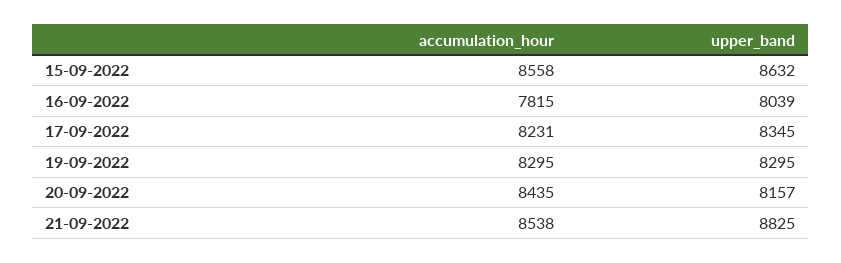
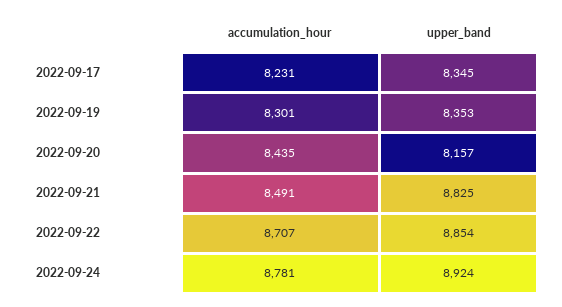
accumulation_hour, 15-09-2022: 8558 -> none
upper_band, 15-09-2022: 8632 -> none
accumulation_hour, 16-09-2022: 7815 -> none
upper_band, 16-09-2022: 8039 -> none
accumulation_hour, 19-09-2022: 8295 -> 8301
upper_band, 19-09-2022: 8295 -> 8353
accumulation_hour, 21-09-2022: 8538 -> 8491
accumulation_hour, 2022-09-22: none -> 8707
upper_band, 2022-09-22: none -> 8854
accumulation_hour, 2022-09-24: none -> 8781
upper_band, 2022-09-24: none -> 8924

